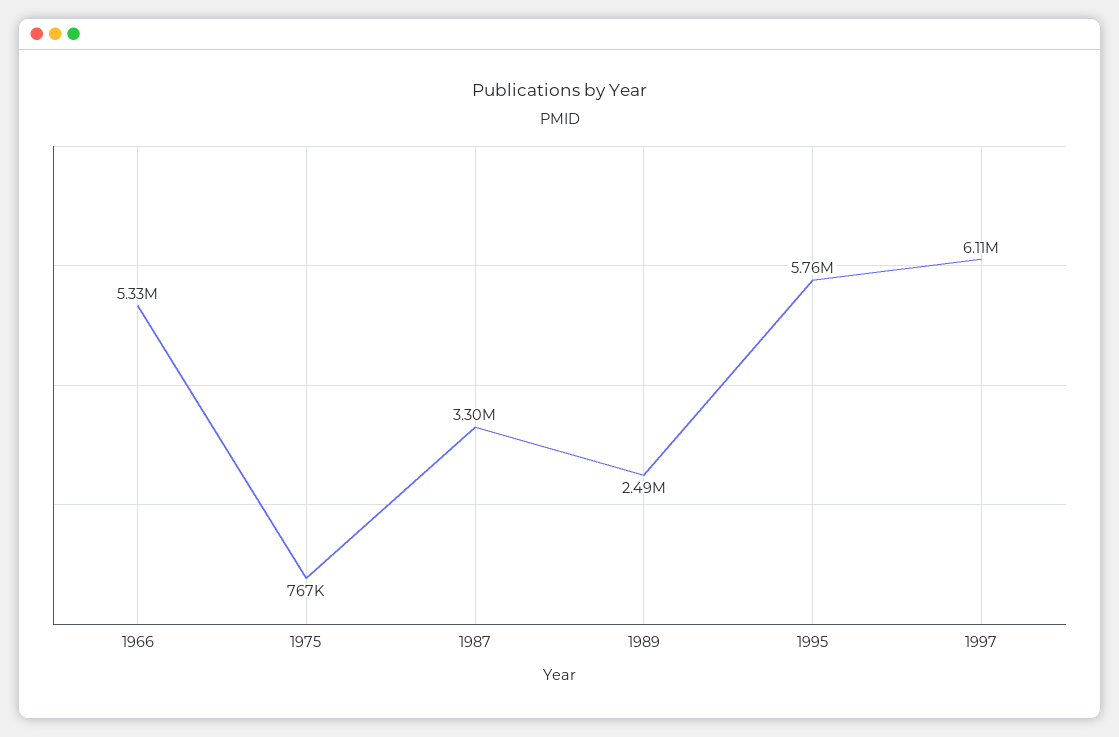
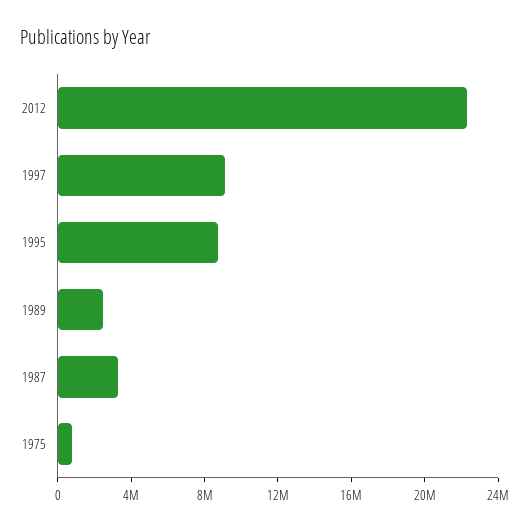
1966: 5330000 -> none
1995: 5760000 -> 9000000
1997: 6110000 -> 9000000
2012: none -> 22000000

